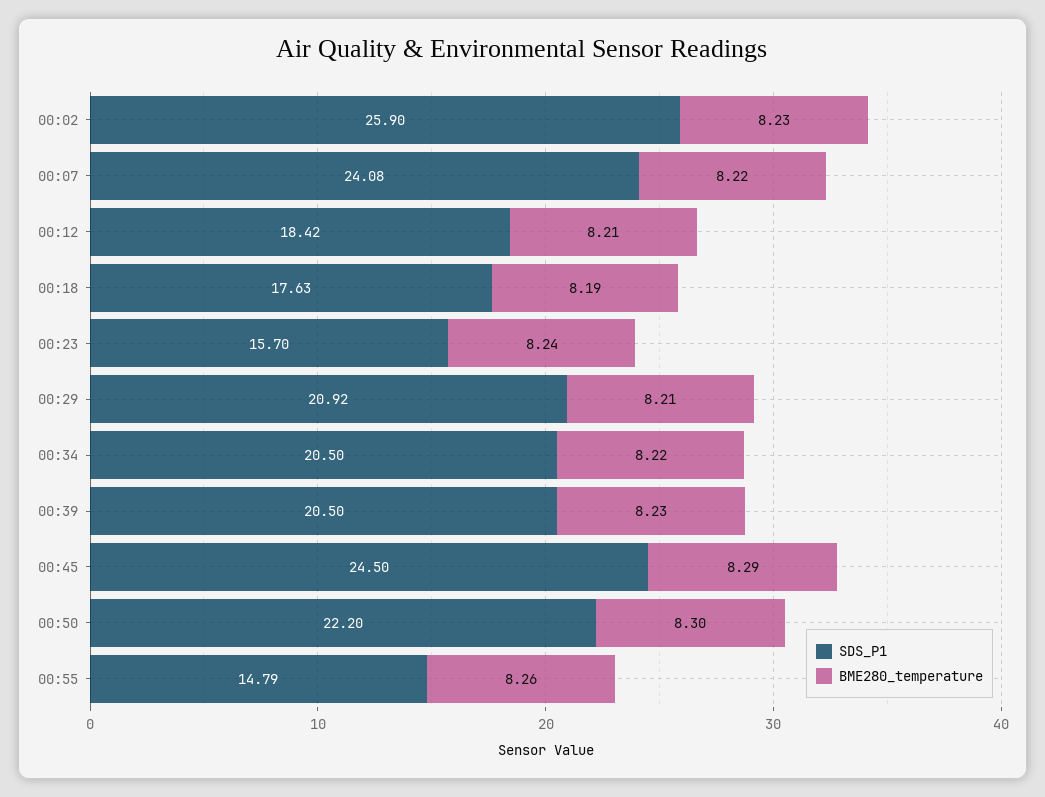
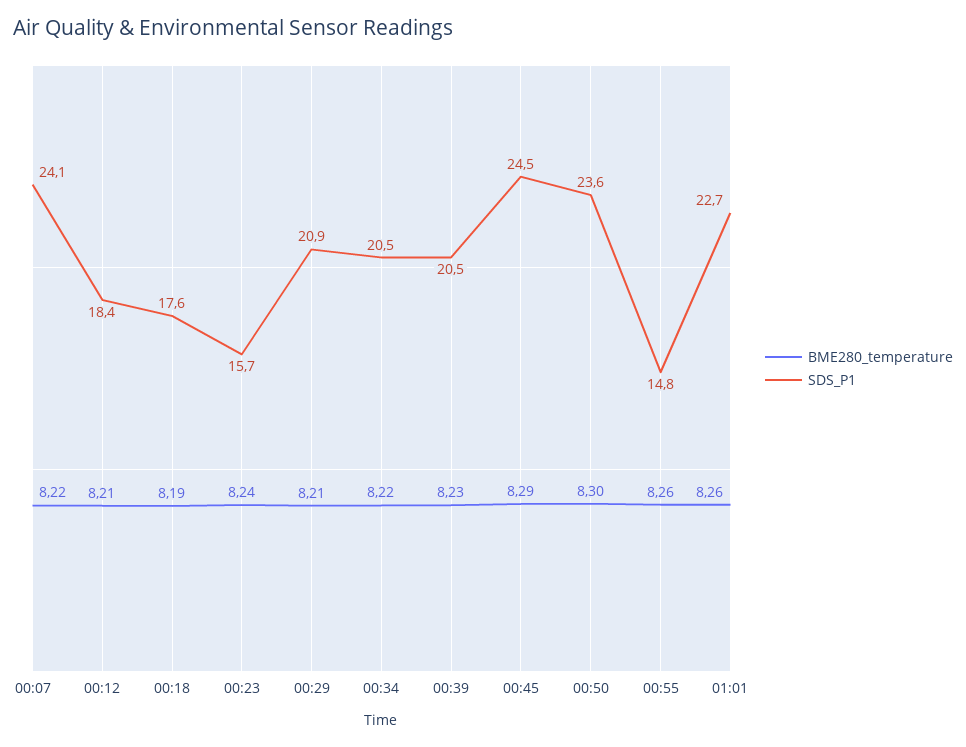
SDS_P1, 00:02: 25.9 -> none
BME280_temperature, 00:02: 8.23 -> none
SDS_P1, 00:50: 22.2 -> 23.6
BME280_temperature, 01:01: none -> 8.26
SDS_P1, 01:01: none -> 22.7

